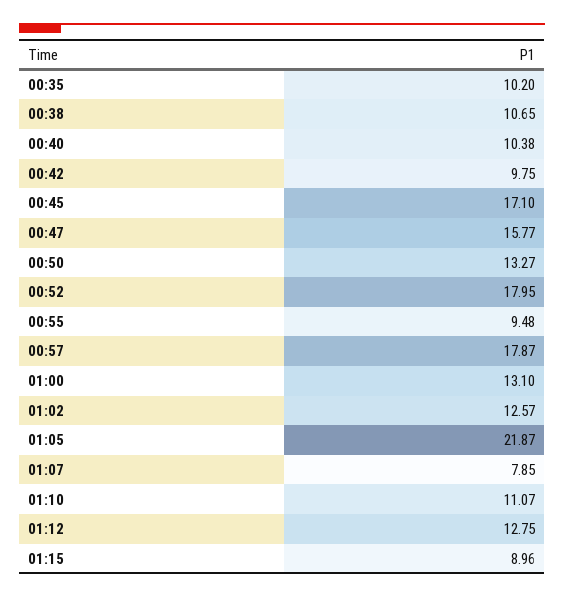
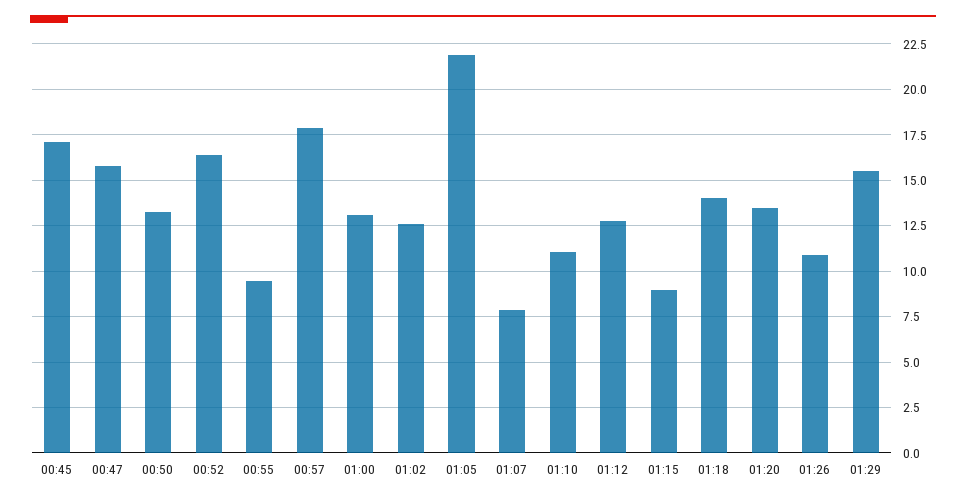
00:35: 10.2 -> none
00:38: 10.65 -> none
00:40: 10.38 -> none
00:42: 9.75 -> none
00:52: 17.95 -> 16.5
01:18: none -> 14
01:20: none -> 13.5
01:26: none -> 11
01:29: none -> 15.5

